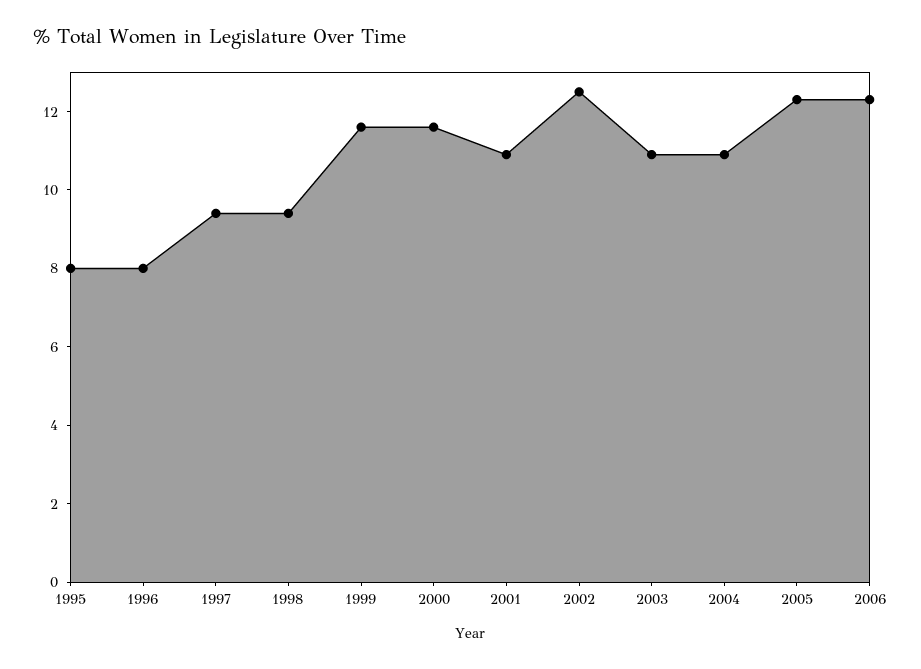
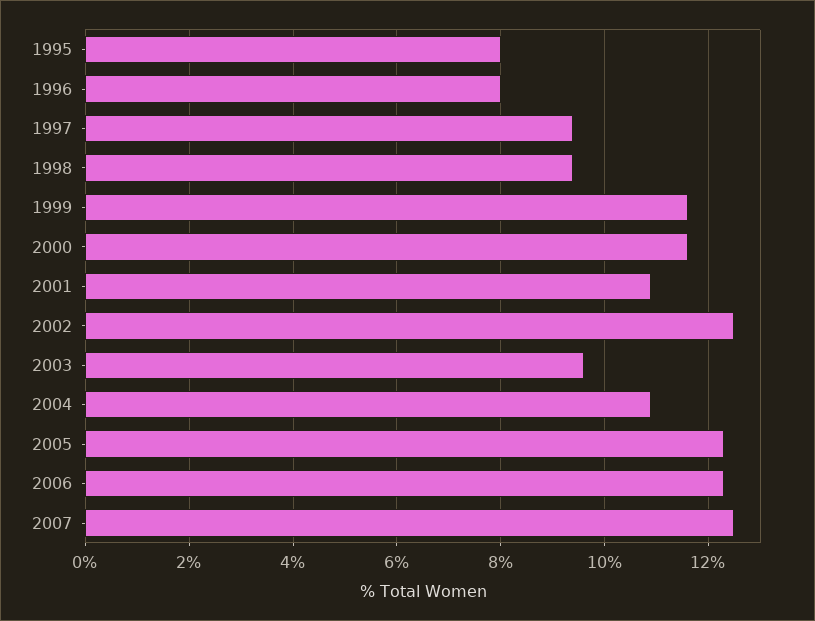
2003: 11 -> 9.5
2007: none -> 12.5

